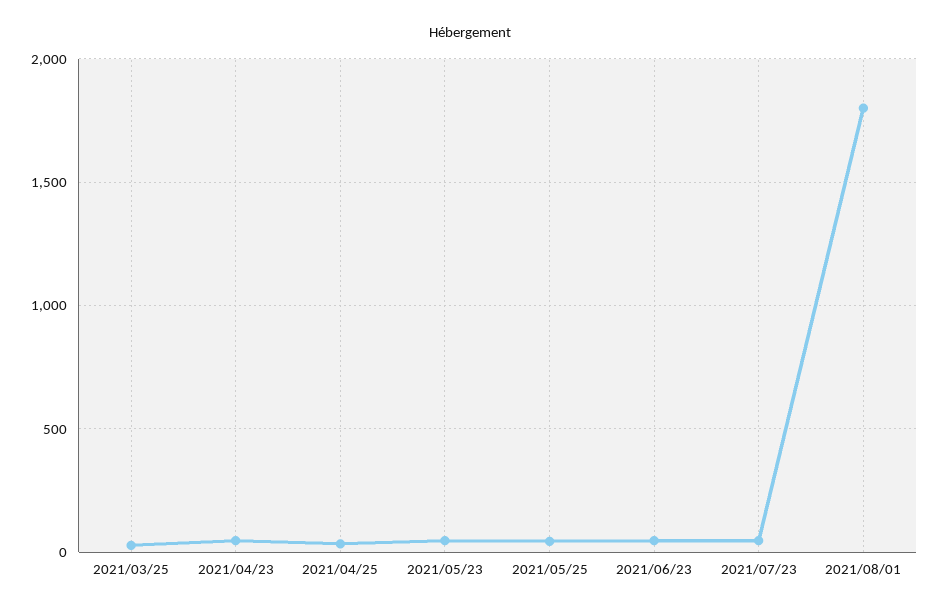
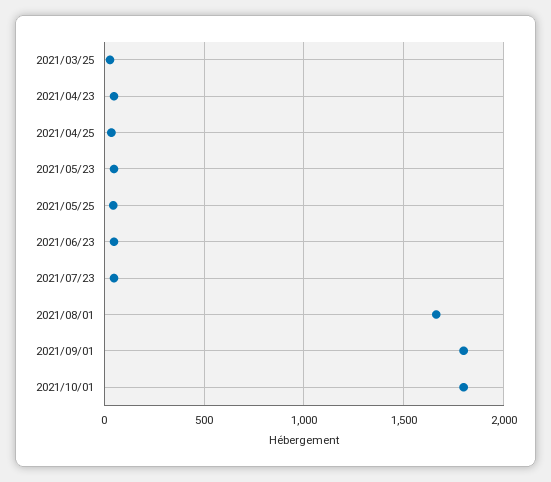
2021/08/01: 1800 -> 1650
2021/09/01: none -> 1800
2021/10/01: none -> 1800

